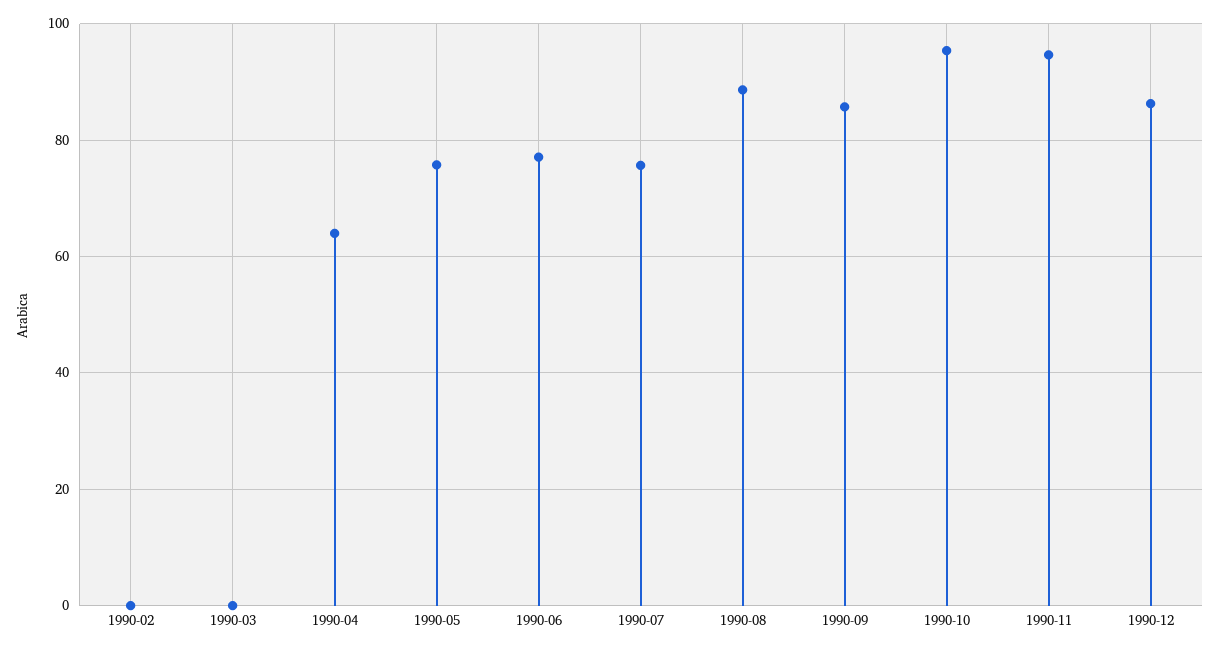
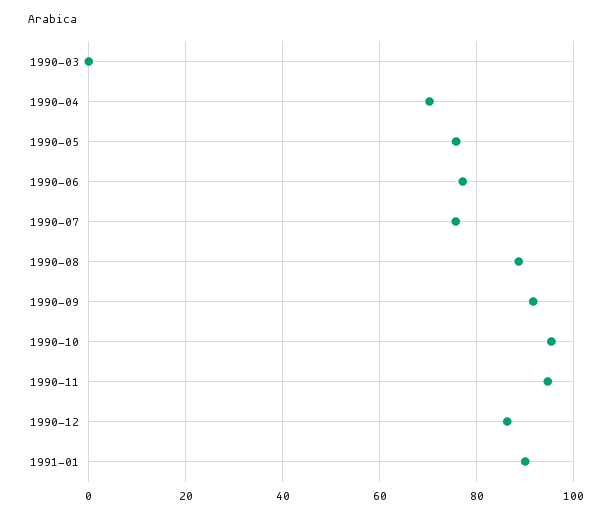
1990-02: 0 -> none
1990-04: 64 -> 70
1990-09: 86 -> 92
1991-01: none -> 90

